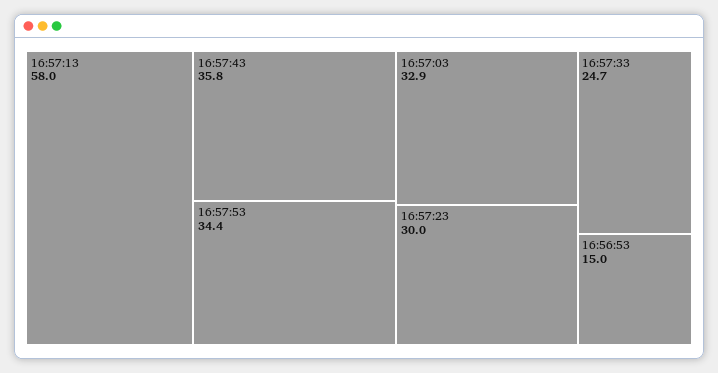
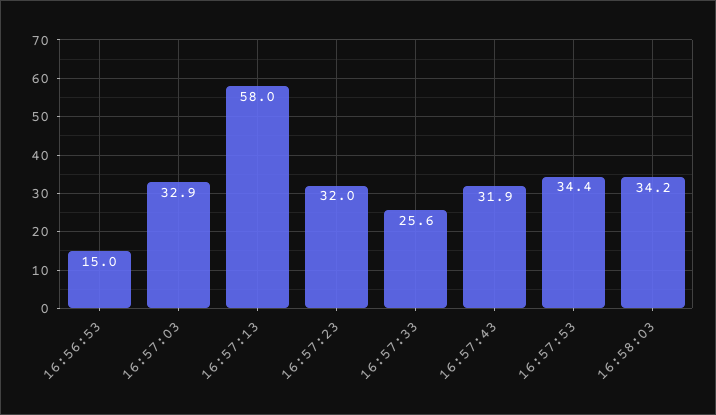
16:57:43: 35.8 -> 31.9
16:57:23: 30 -> 32
16:57:33: 24.7 -> 25.6
16:58:03: none -> 34.2

